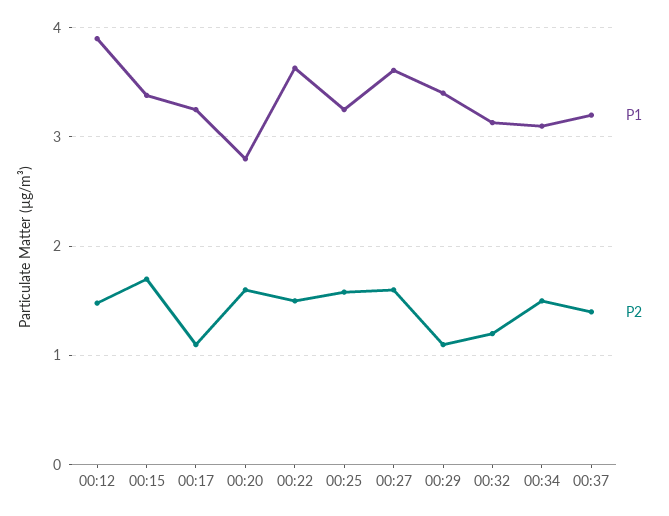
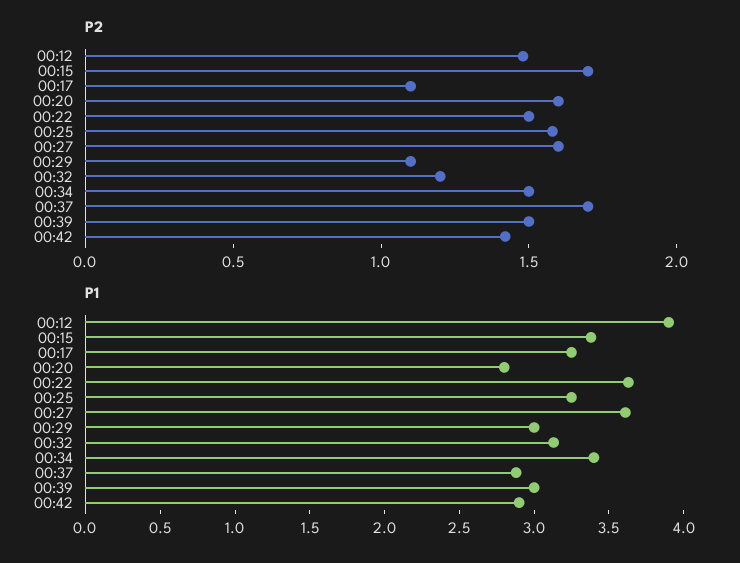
P1, 00:29: 3.4 -> 3
P1, 00:34: 3.1 -> 3.4
P1, 00:37: 3.2 -> 2.9
P2, 00:37: 1.4 -> 1.7
P2, 00:39: none -> 1.5
P2, 00:42: none -> 1.4
P1, 00:39: none -> 3
P1, 00:42: none -> 2.9

